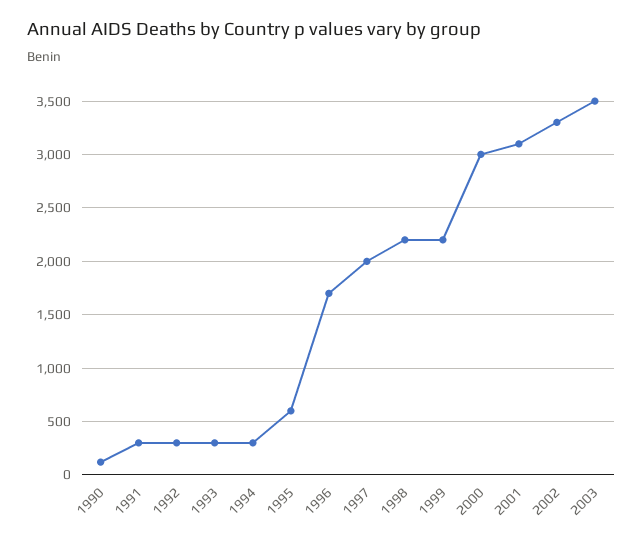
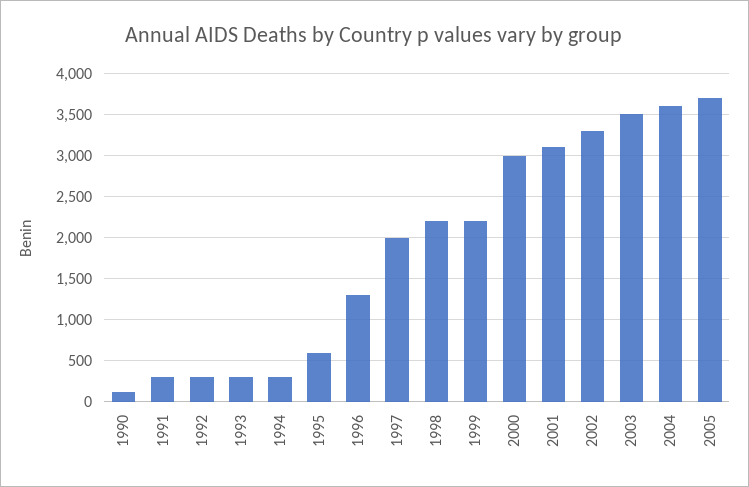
1996: 1700 -> 1300
2004: none -> 3600
2005: none -> 3700

